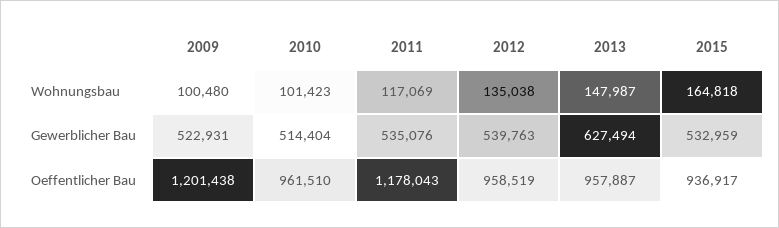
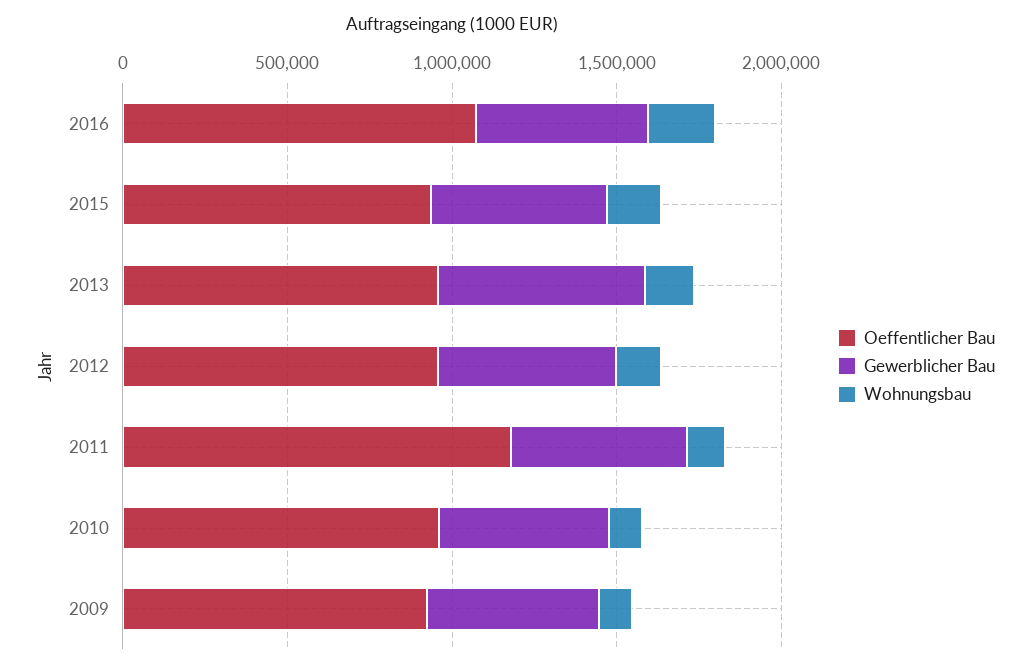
Oeffentlicher Bau, 2009: 1201438 -> 900000
Oeffentlicher Bau, 2016: none -> 1100000
Gewerblicher Bau, 2016: none -> 500000
Wohnungsbau, 2016: none -> 200000

